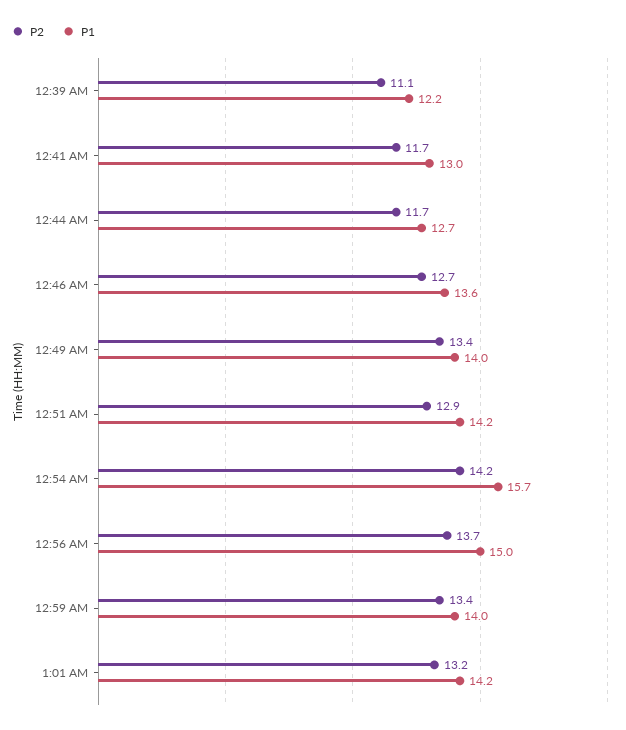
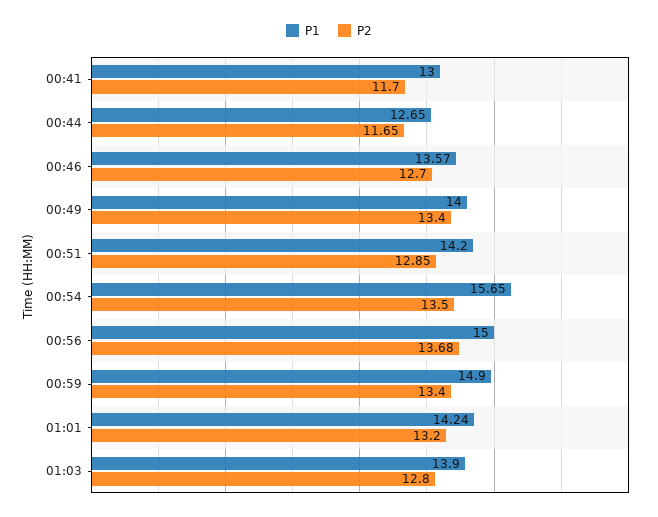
P2, 12:39 AM: 11.1 -> none
P1, 12:39 AM: 12.2 -> none
P2, 12:54 AM: 14.2 -> 13.5
P1, 12:59 AM: 14 -> 14.9
P1, 01:03: none -> 13.9
P2, 01:03: none -> 12.8

